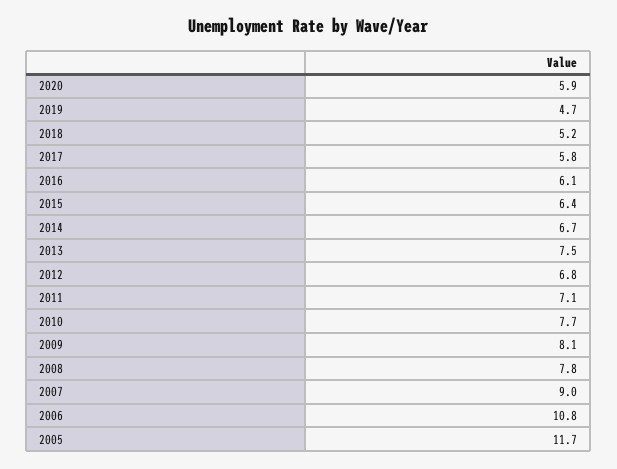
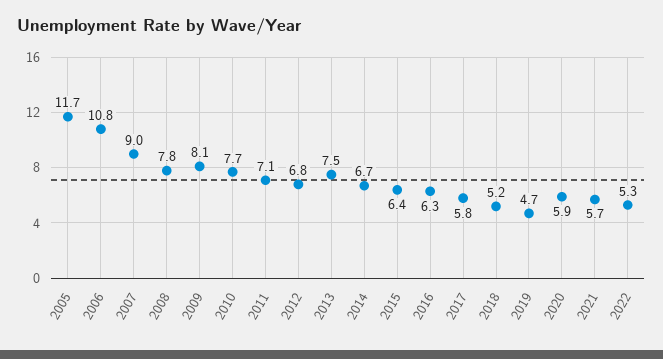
2016: 6.1 -> 6.3
2021: none -> 5.7
2022: none -> 5.3

